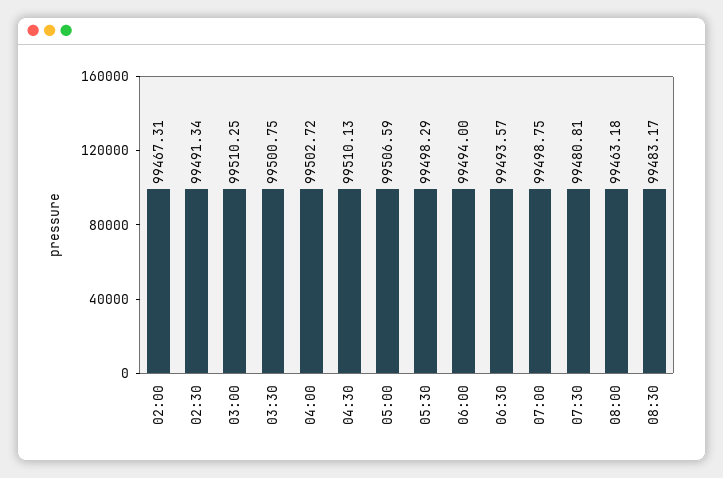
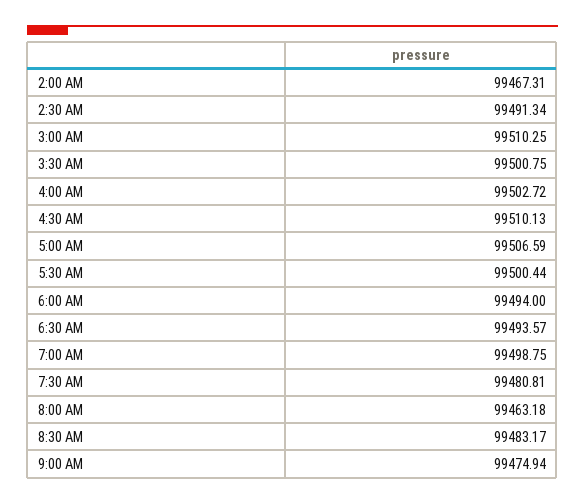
05:30: 99498.29 -> 99500.44
9:00 AM: none -> 99474.94

